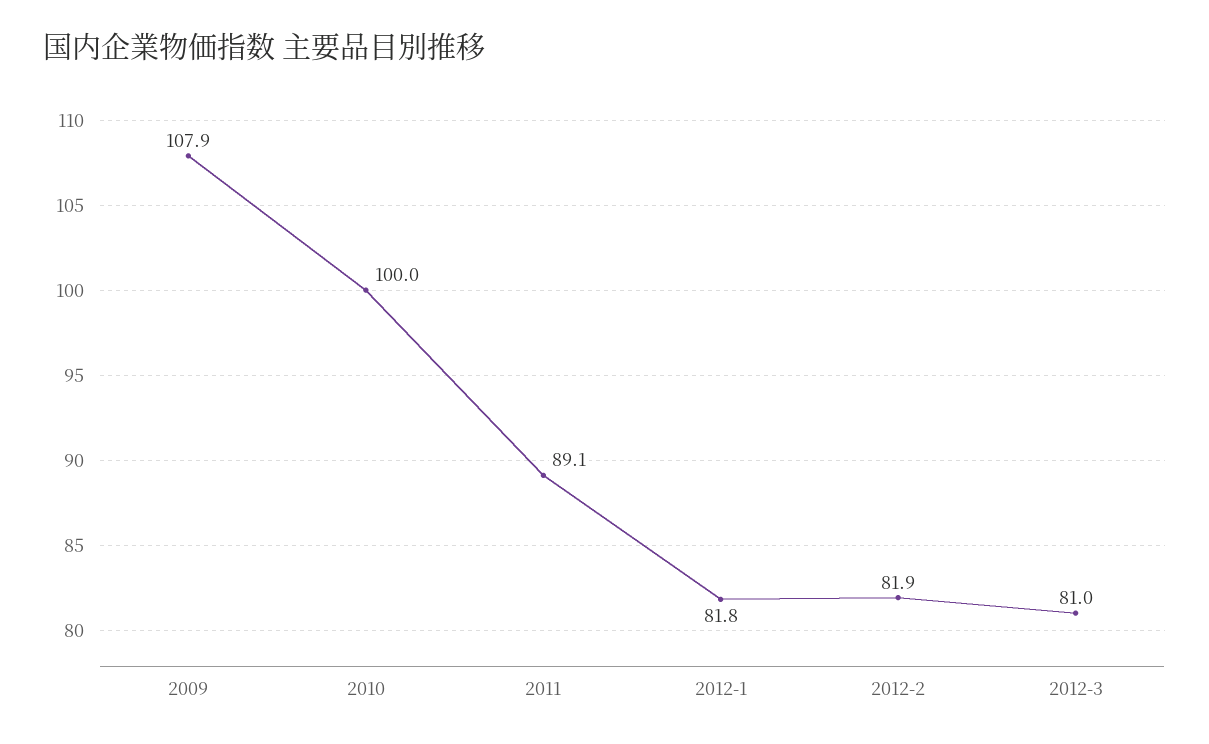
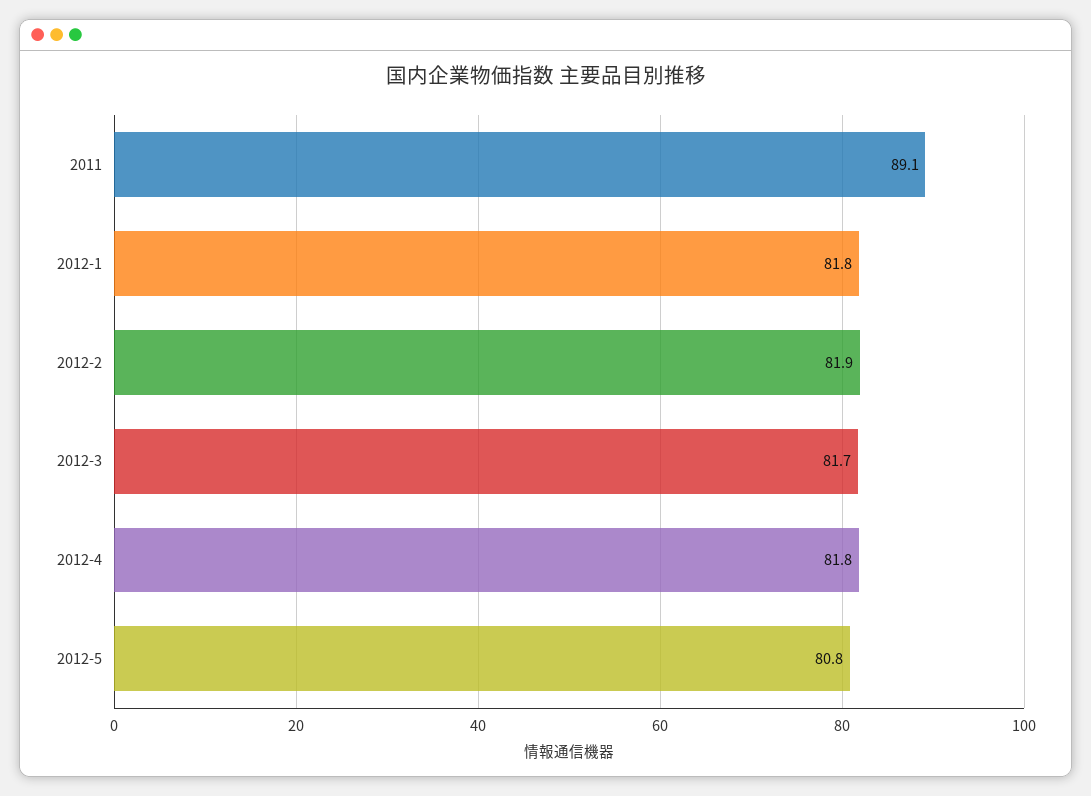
2009: 107.9 -> none
2010: 100 -> none
2012-3: 81 -> 81.7
2012-4: none -> 81.8
2012-5: none -> 80.8

